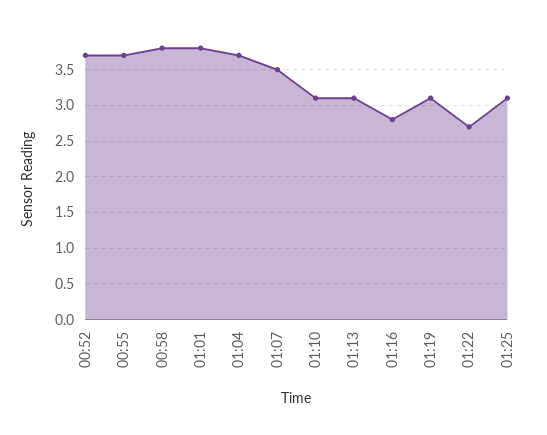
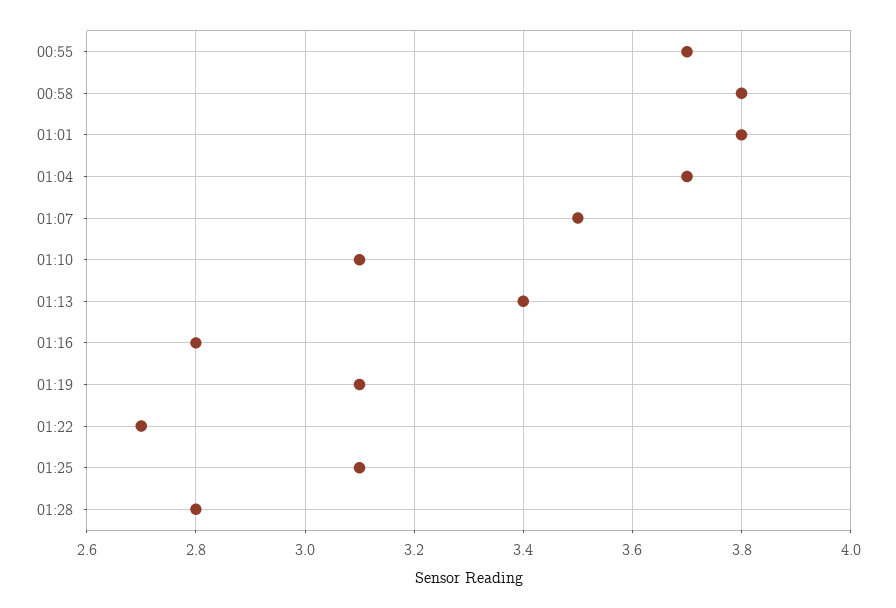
00:52: 3.7 -> none
01:13: 3.1 -> 3.4
01:28: none -> 2.8

